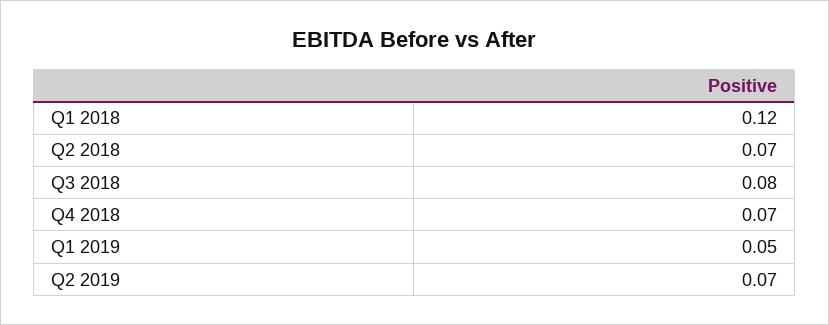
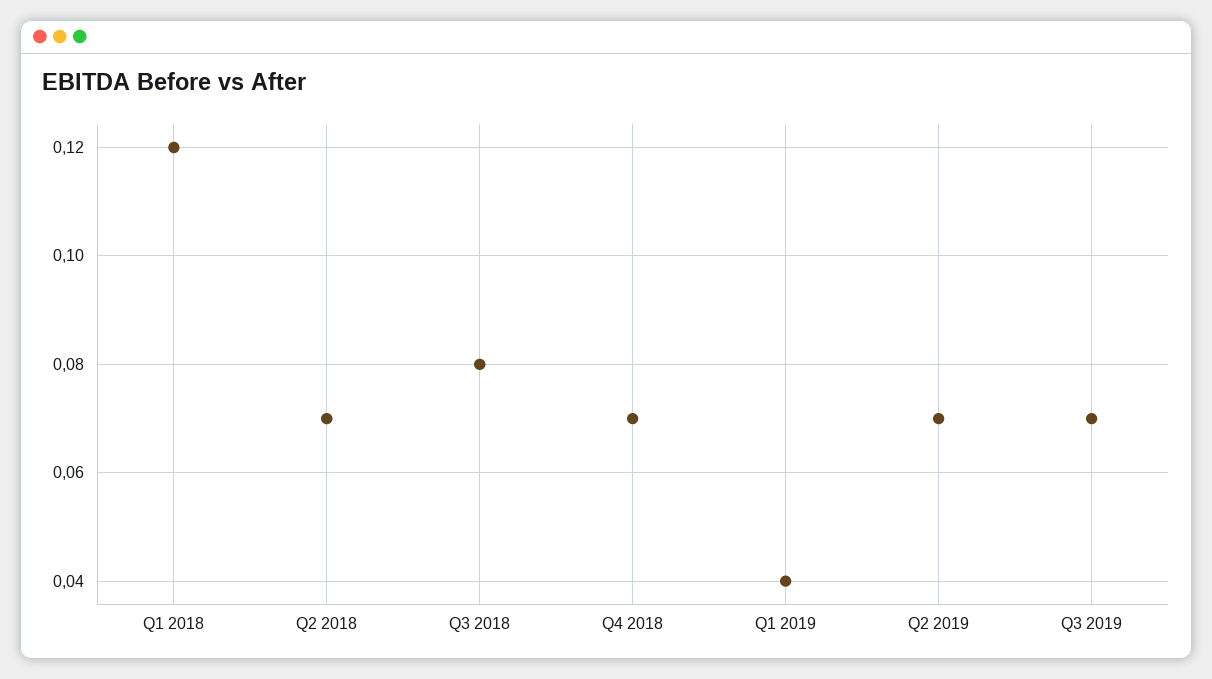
Q1 2019: 0.05 -> 0.04
Q3 2019: none -> 0.07

